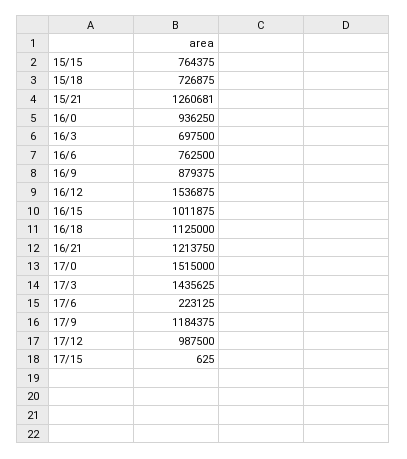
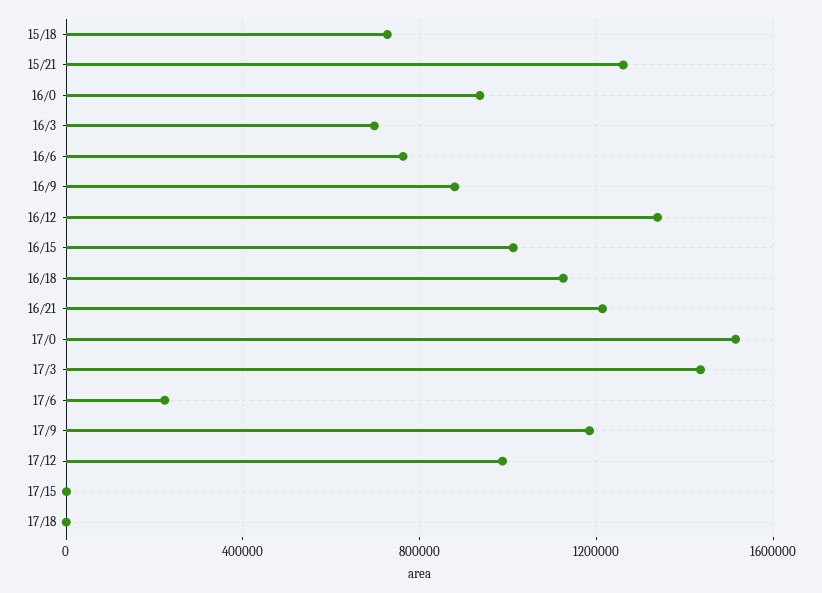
15/15: 764375 -> none
16/12: 1536875 -> 1350000
17/18: none -> 0

